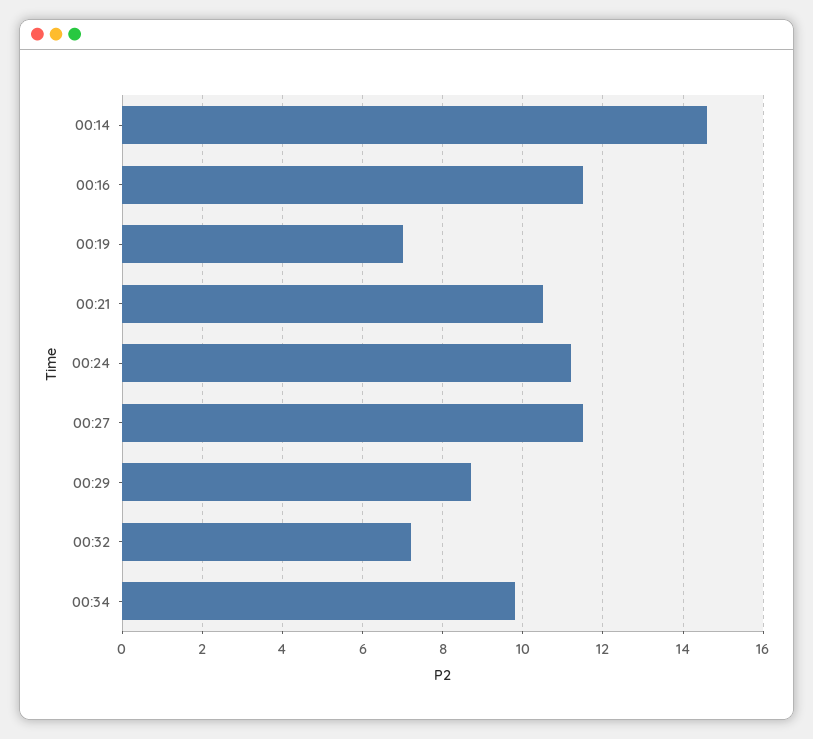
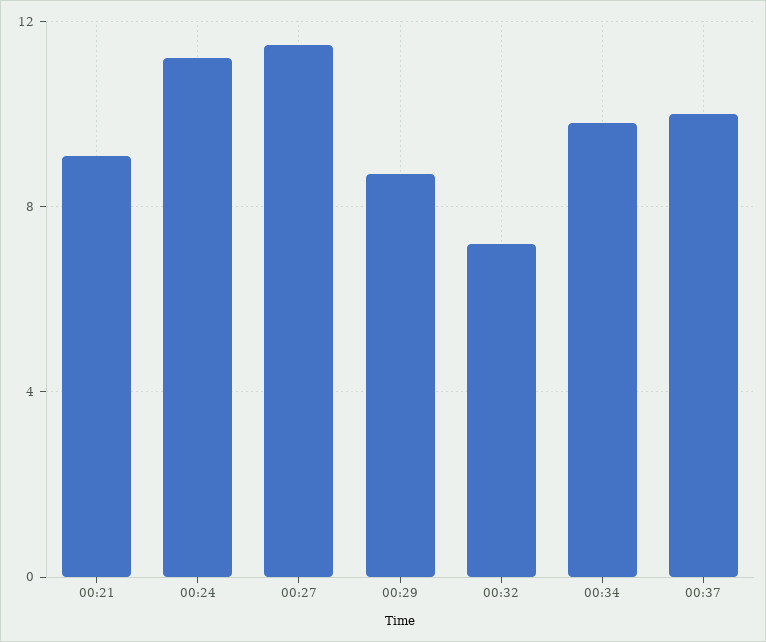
00:14: 14.5 -> none
00:16: 11.5 -> none
00:19: 7 -> none
00:21: 10.5 -> 9
00:37: none -> 10

